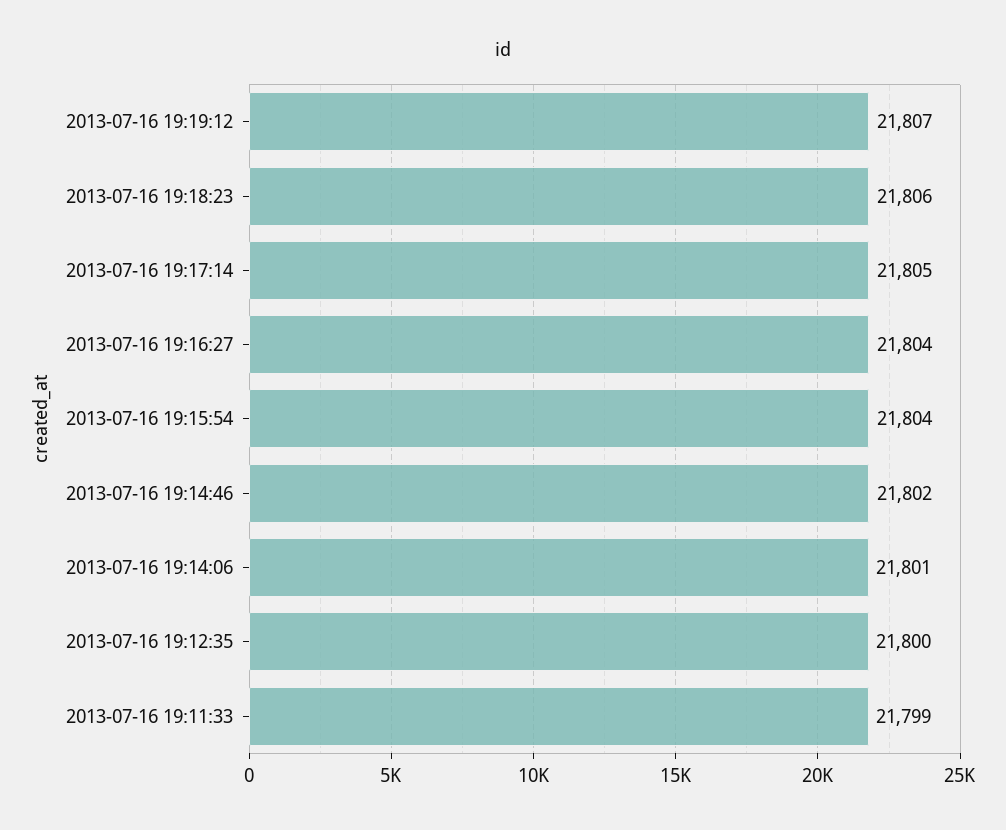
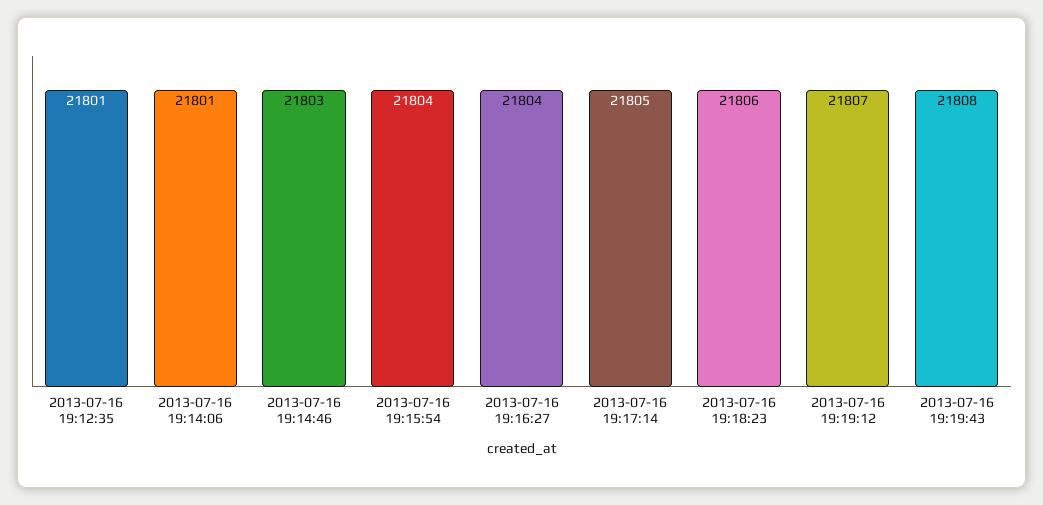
2013-07-16 19:14:46: 21802 -> 21803
2013-07-16 19:12:35: 21800 -> 21801
2013-07-16 19:11:33: 21799 -> none
2013-07-16 19:19:43: none -> 21808

